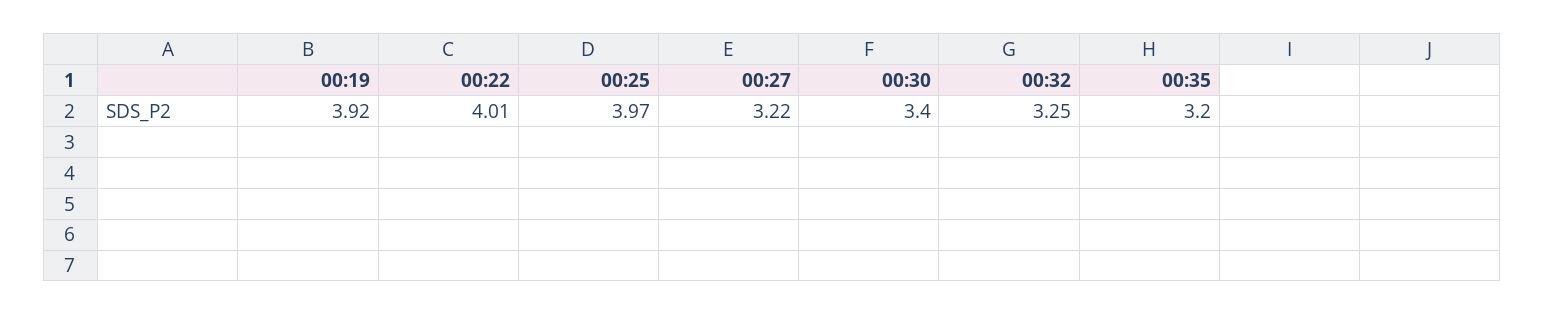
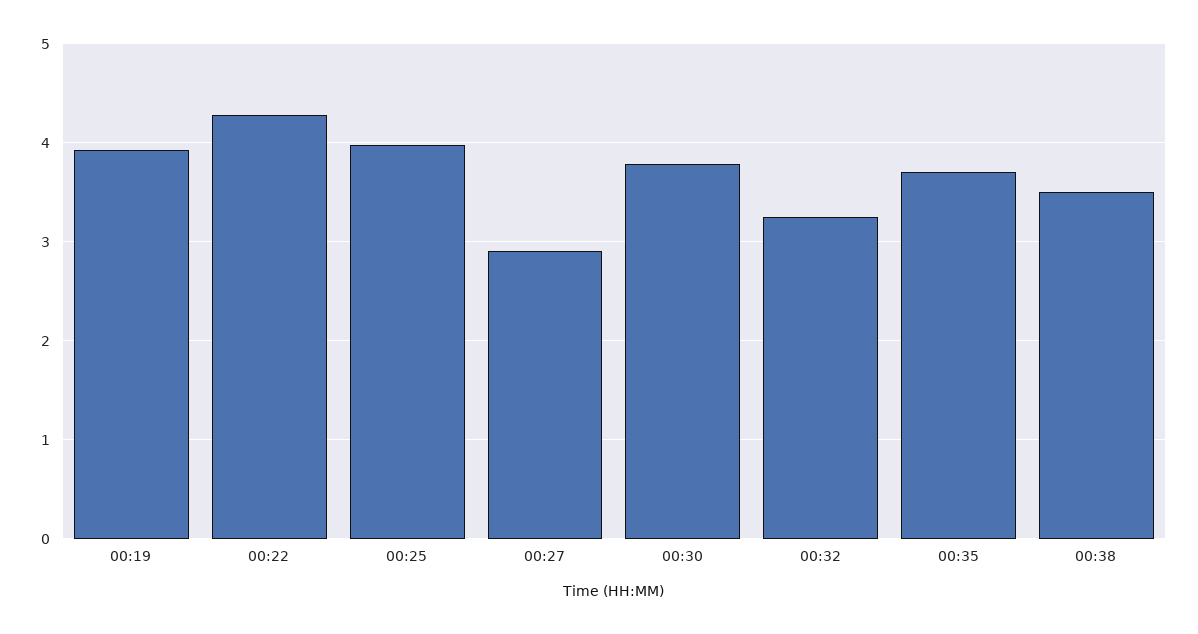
00:22: 4.01 -> 4.3
00:27: 3.22 -> 2.9
00:30: 3.4 -> 3.8
00:35: 3.2 -> 3.7
00:38: none -> 3.5

